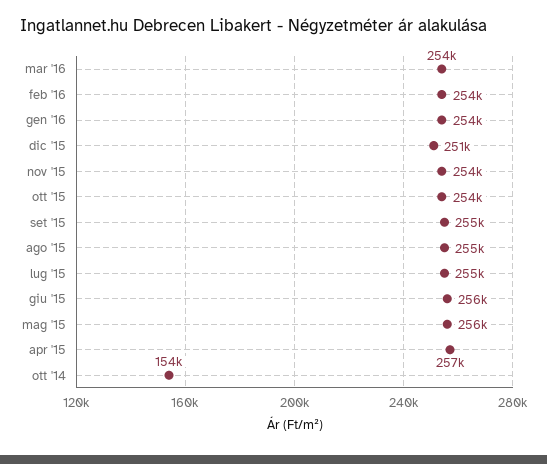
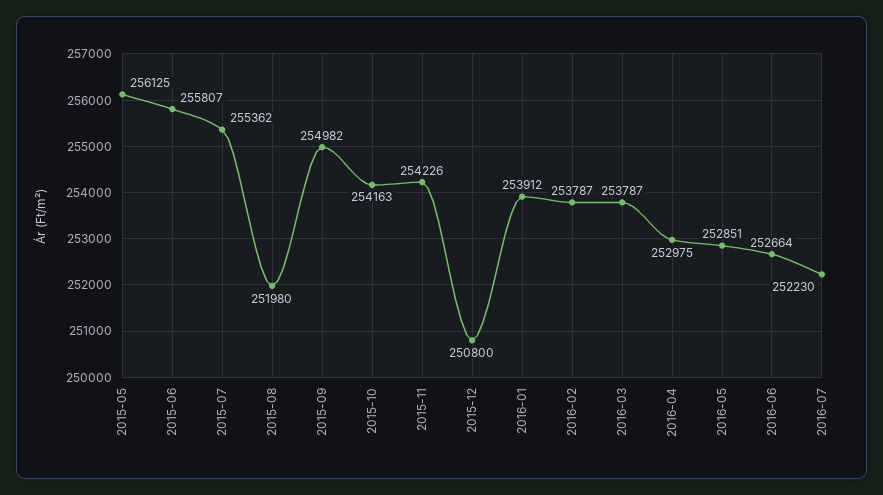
ago '15: 255000 -> 251980
apr '15: 257000 -> none
ott '14: 154000 -> none
2016-04: none -> 252975
2016-05: none -> 252851
2016-06: none -> 252664
2016-07: none -> 252230

